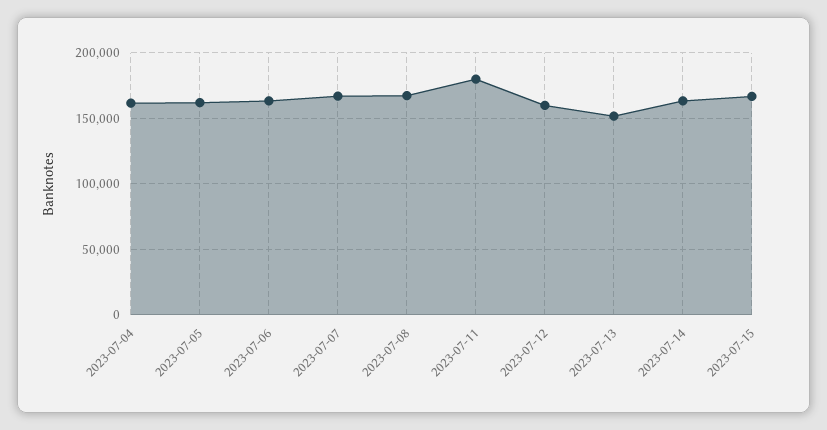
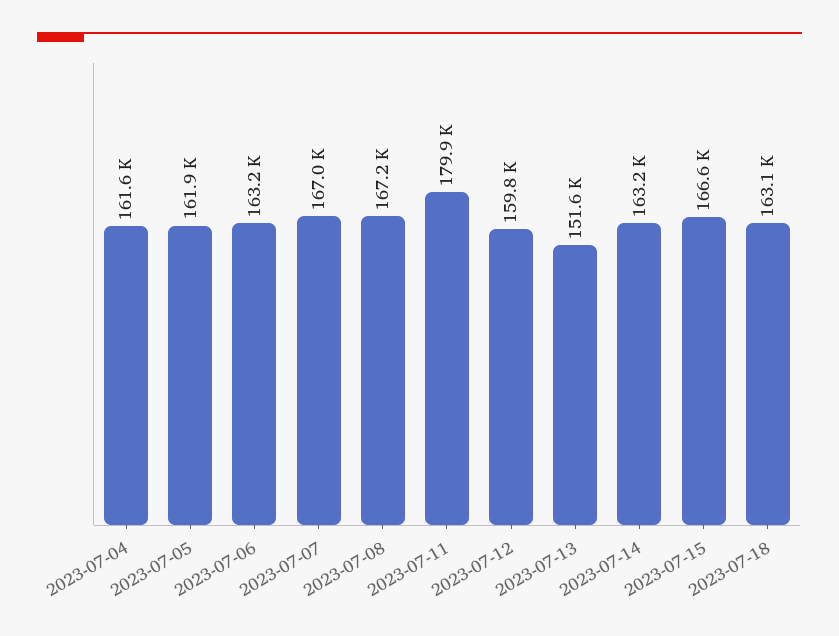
2023-07-18: none -> 163100

